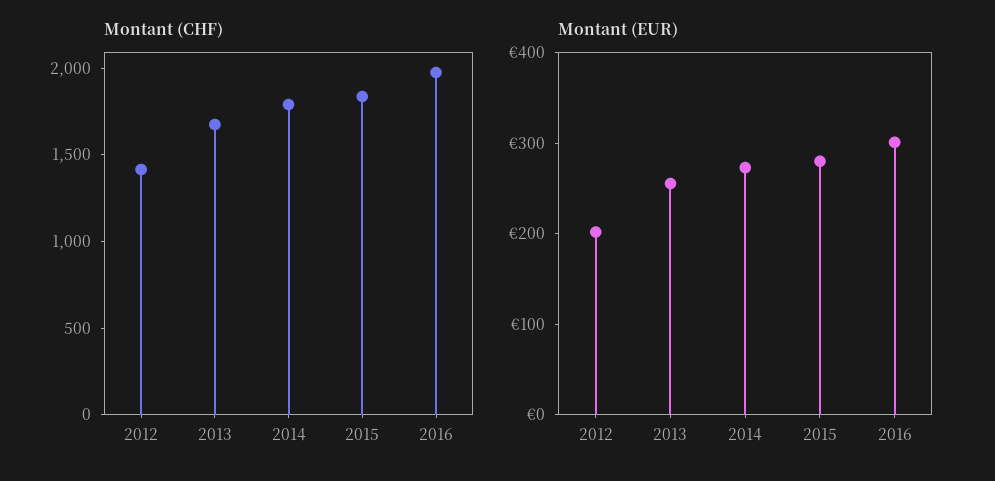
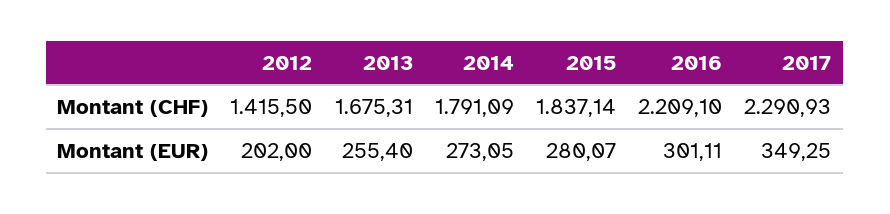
Montant (CHF), 2016: 2000 -> 2209.1
Montant (CHF), 2017: none -> 2290.93
Montant (EUR), 2017: none -> 349.25

